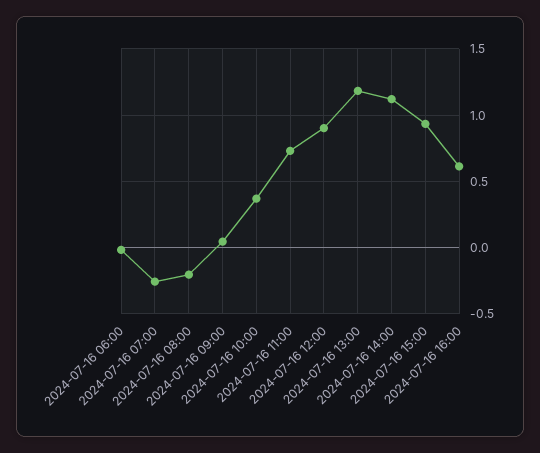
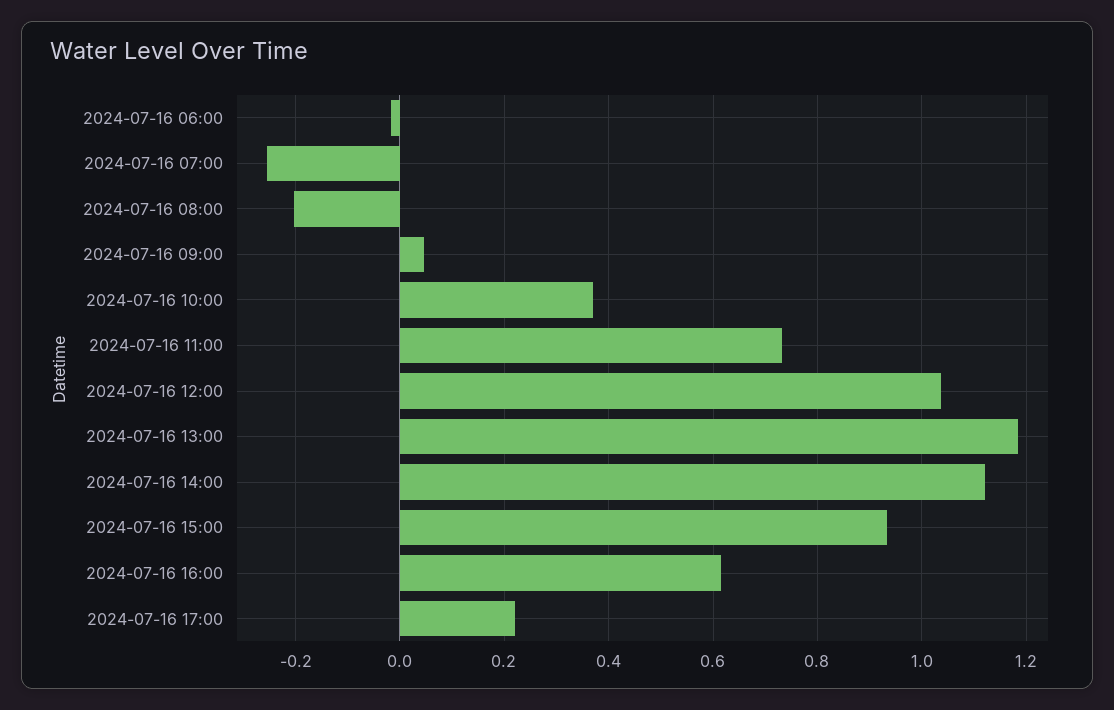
2024-07-16 12:00: 0.9 -> 1.04
2024-07-16 17:00: none -> 0.22

